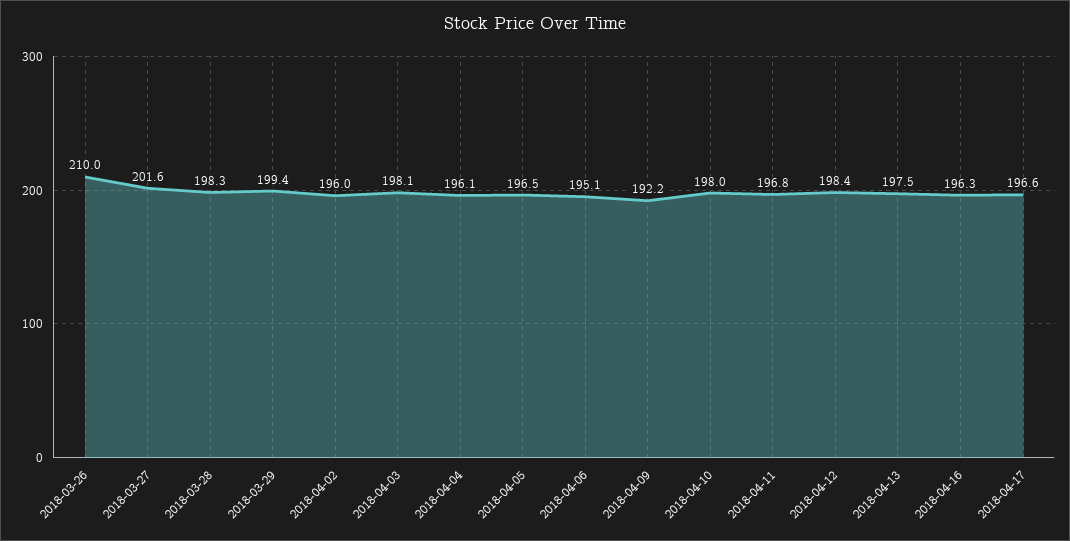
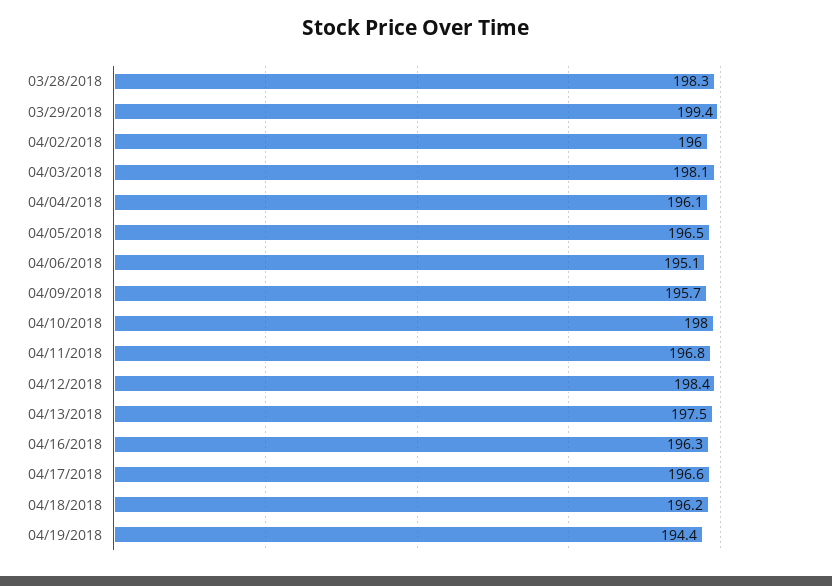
2018-03-26: 210 -> none
2018-03-27: 201.6 -> none
2018-04-09: 192.2 -> 195.7
04/18/2018: none -> 196.2
04/19/2018: none -> 194.4

